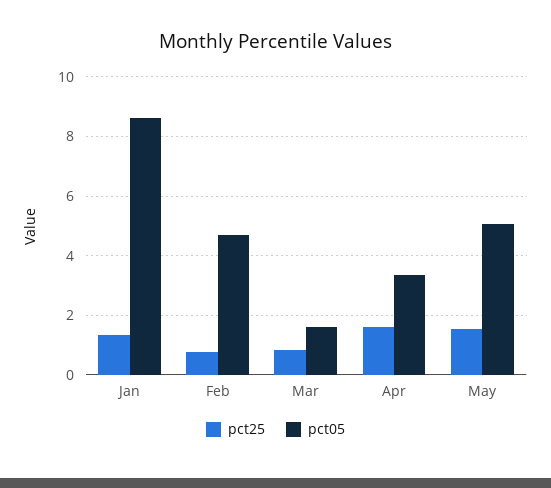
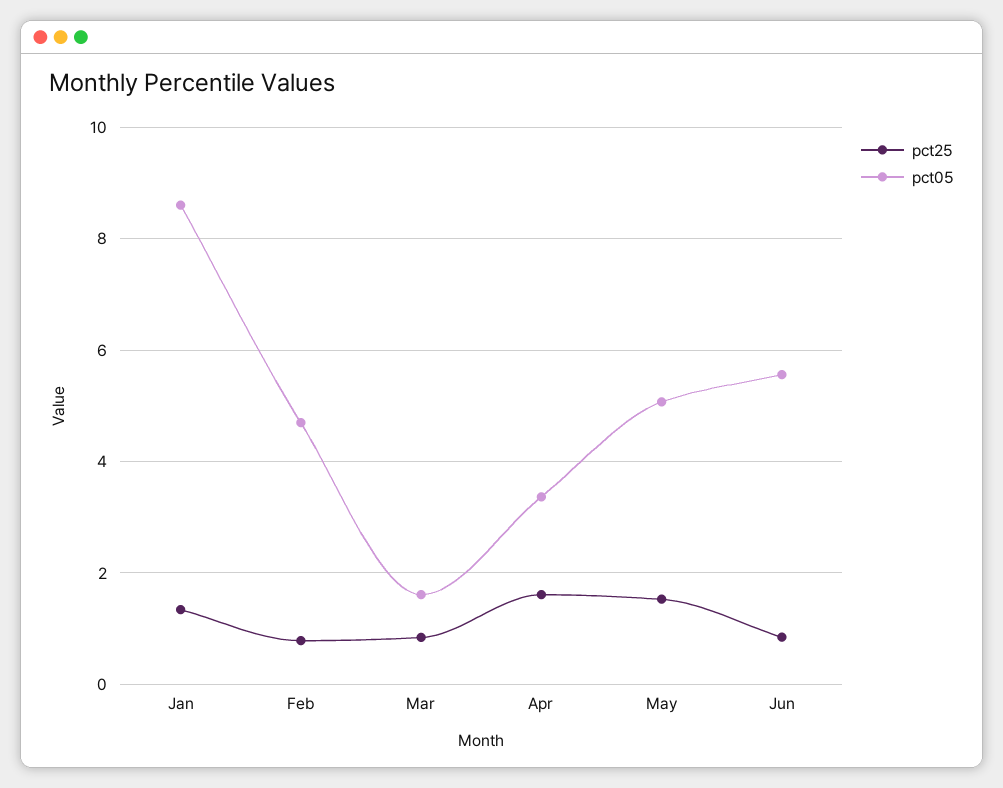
pct25, Jun: none -> 0.8
pct05, Jun: none -> 5.6

